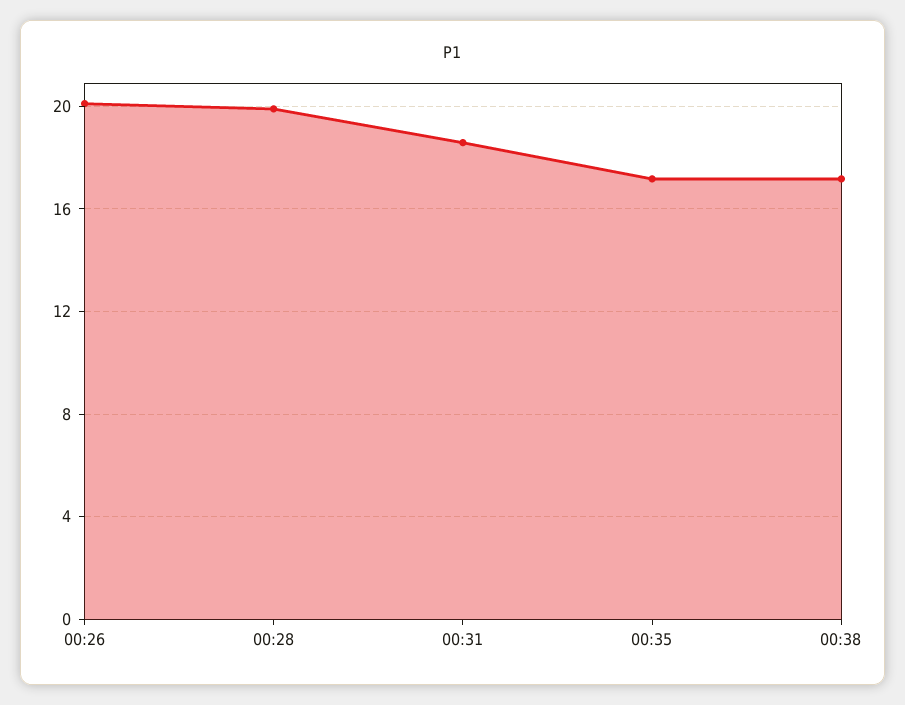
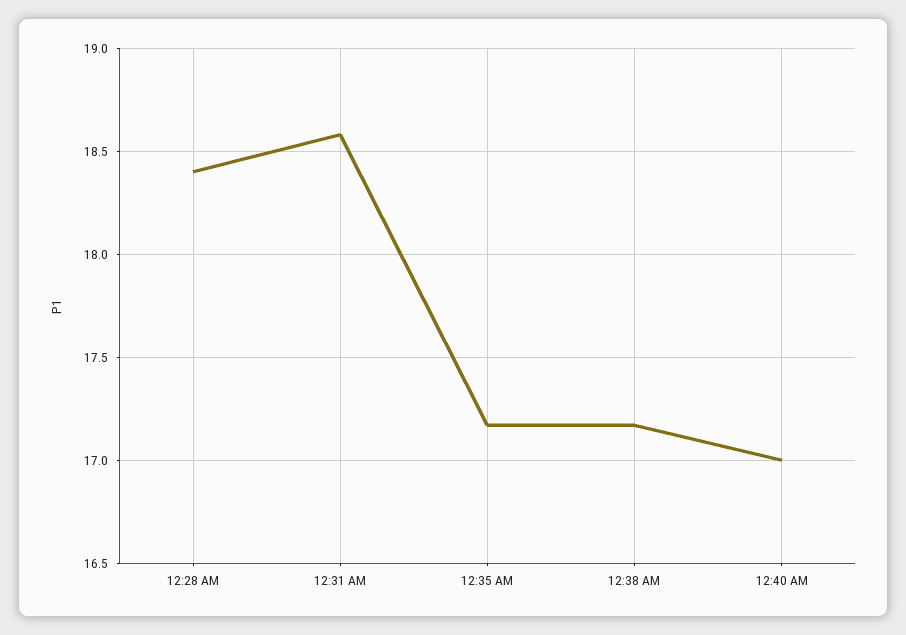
00:26: 20 -> none
00:28: 20 -> 18.4
12:40 AM: none -> 17

